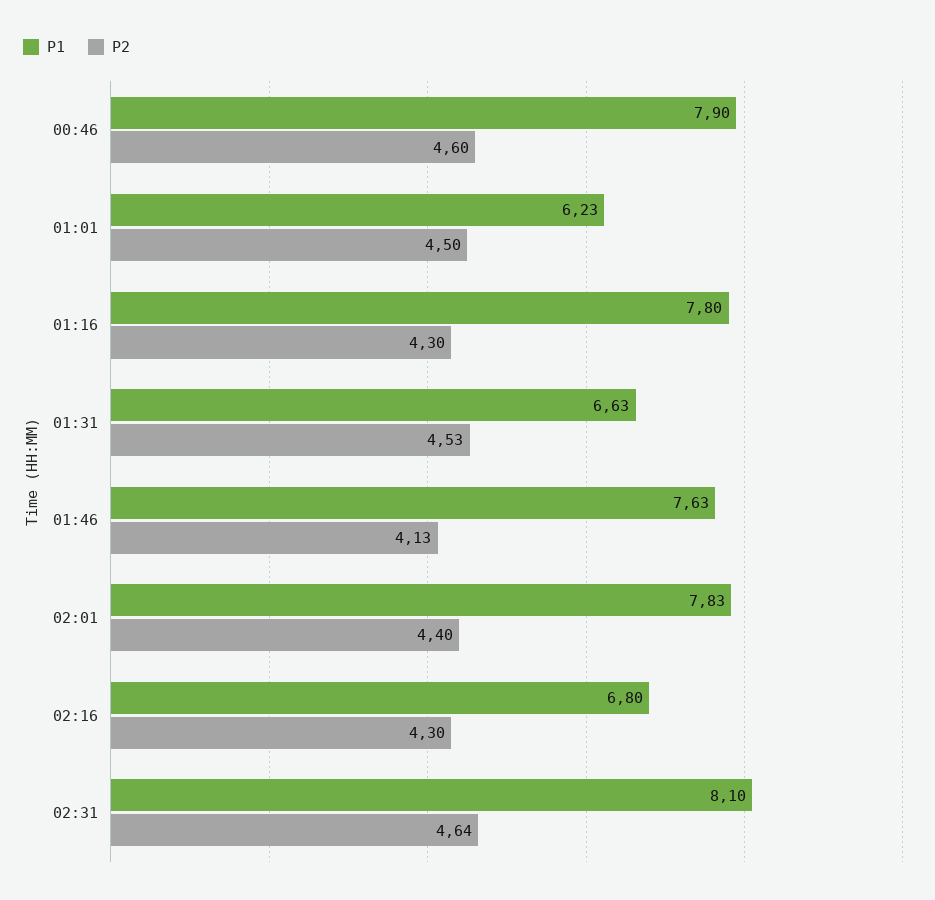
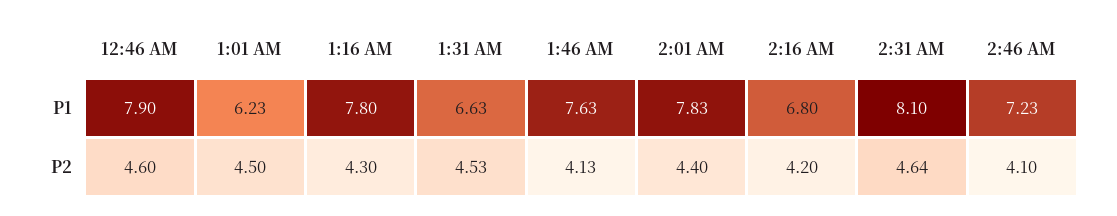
P2, 02:16: 4.3 -> 4.2
P1, 2:46 AM: none -> 7.23
P2, 2:46 AM: none -> 4.1

